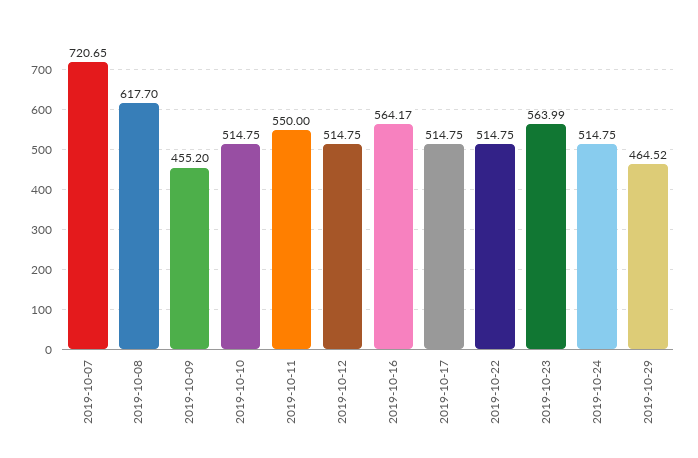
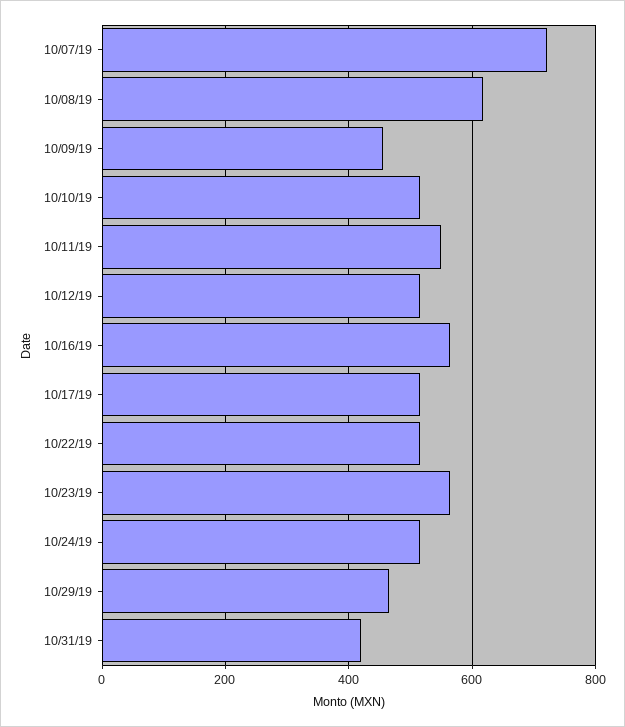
10/31/19: none -> 420

